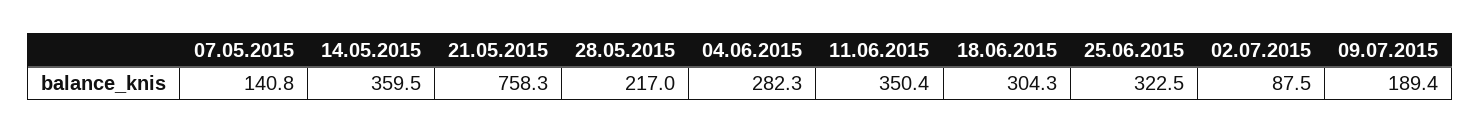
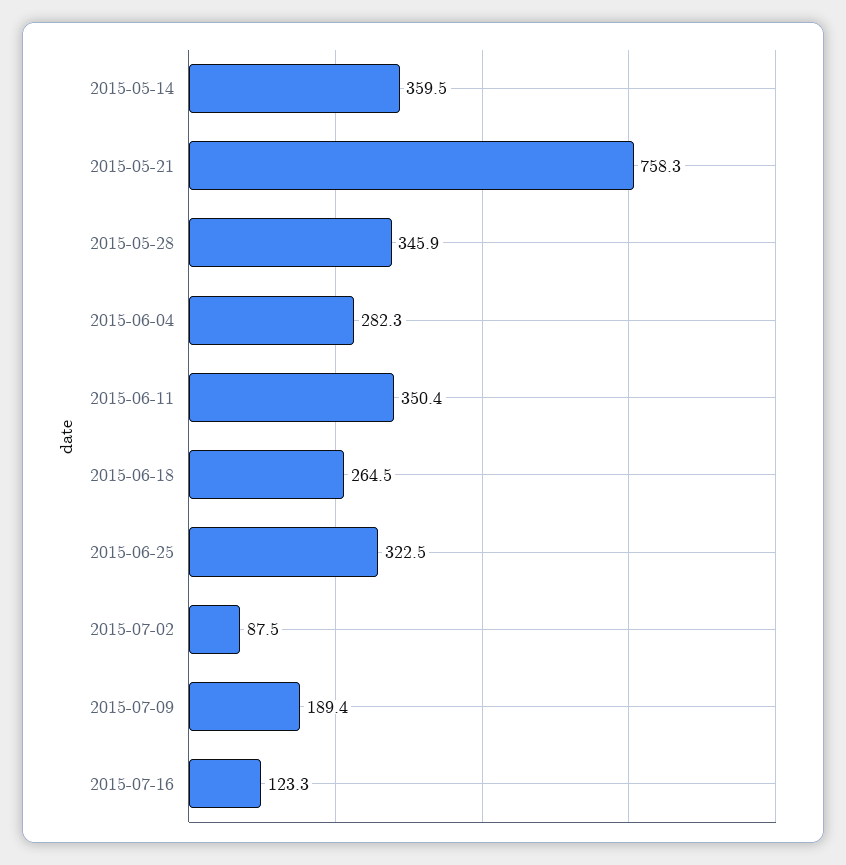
07.05.2015: 140.8 -> none
28.05.2015: 217 -> 345.9
18.06.2015: 304.3 -> 264.5
2015-07-16: none -> 123.3

